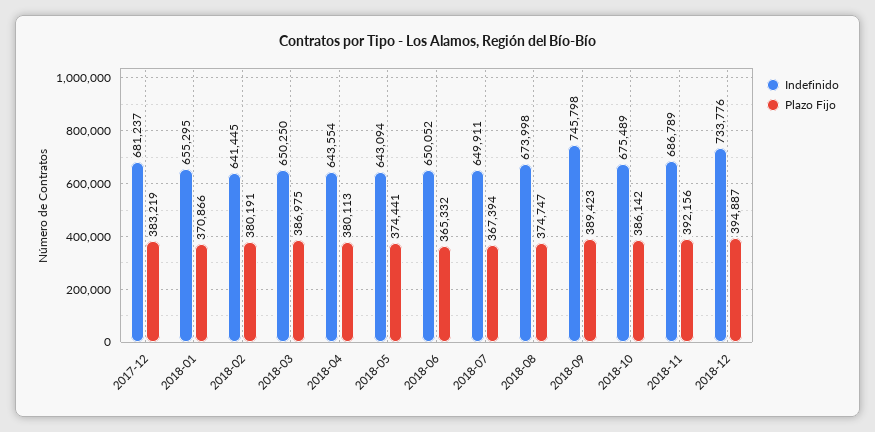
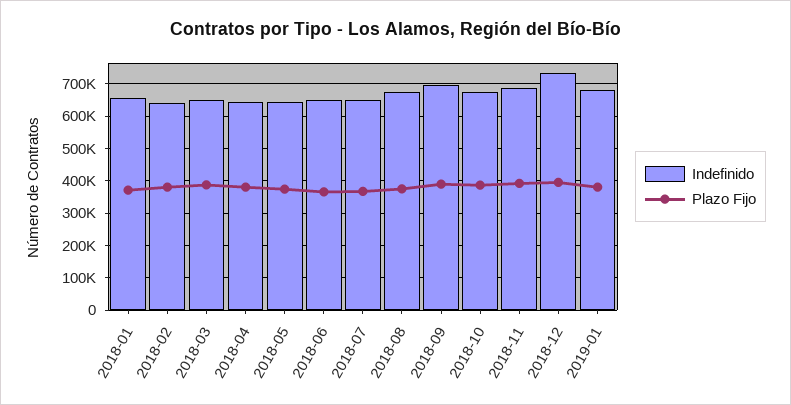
Indefinido, 2017-12: 681237 -> none
Plazo Fijo, 2017-12: 383219 -> none
Indefinido, 2018-09: 745798 -> 700000
Indefinido, 2019-01: none -> 680000
Plazo Fijo, 2019-01: none -> 380000

